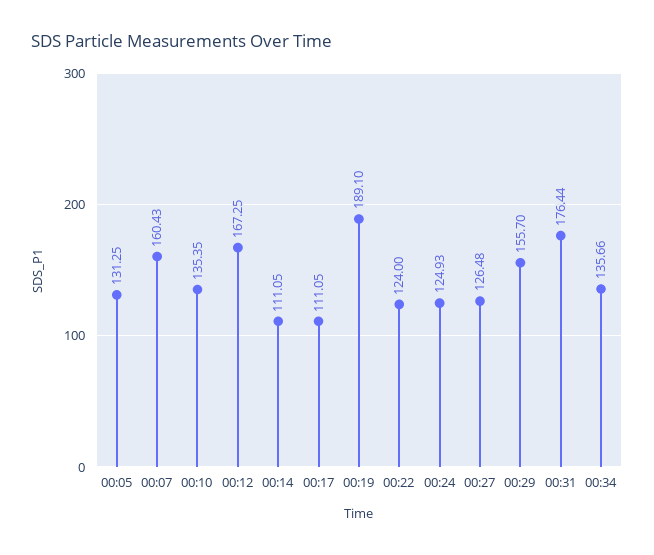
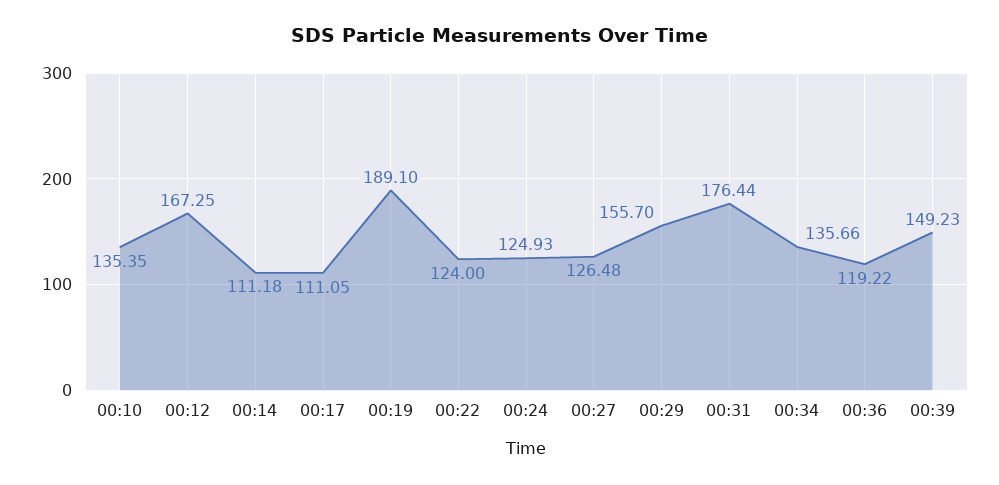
00:05: 131.25 -> none
00:07: 160.43 -> none
00:14: 111.05 -> 111.18
00:36: none -> 119.22
00:39: none -> 149.23

